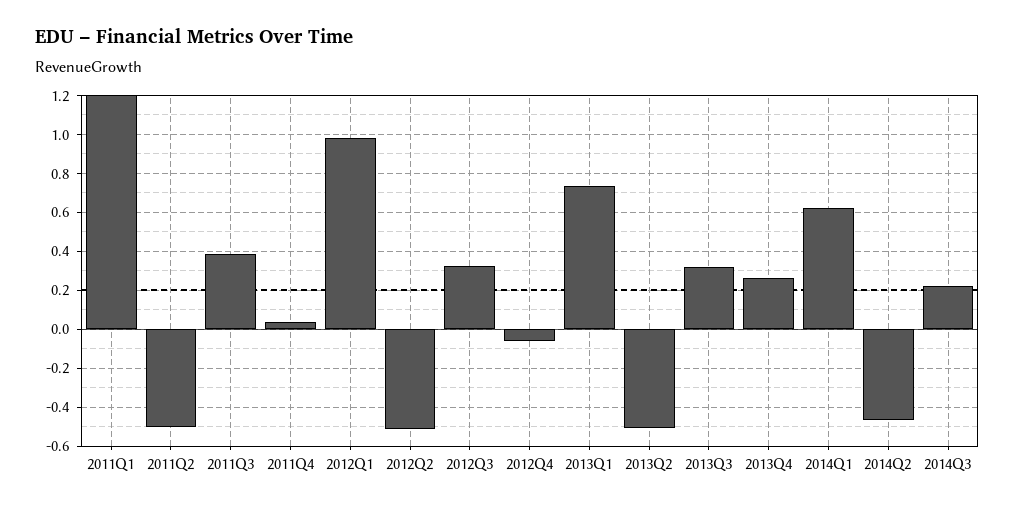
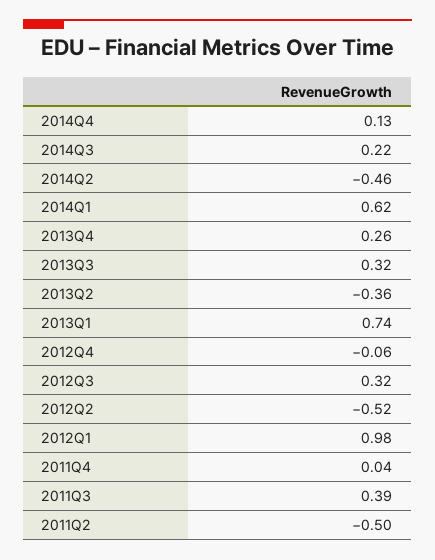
2011Q1: 1.2 -> none
2013Q2: -0.5 -> -0.36
2014Q4: none -> 0.13

